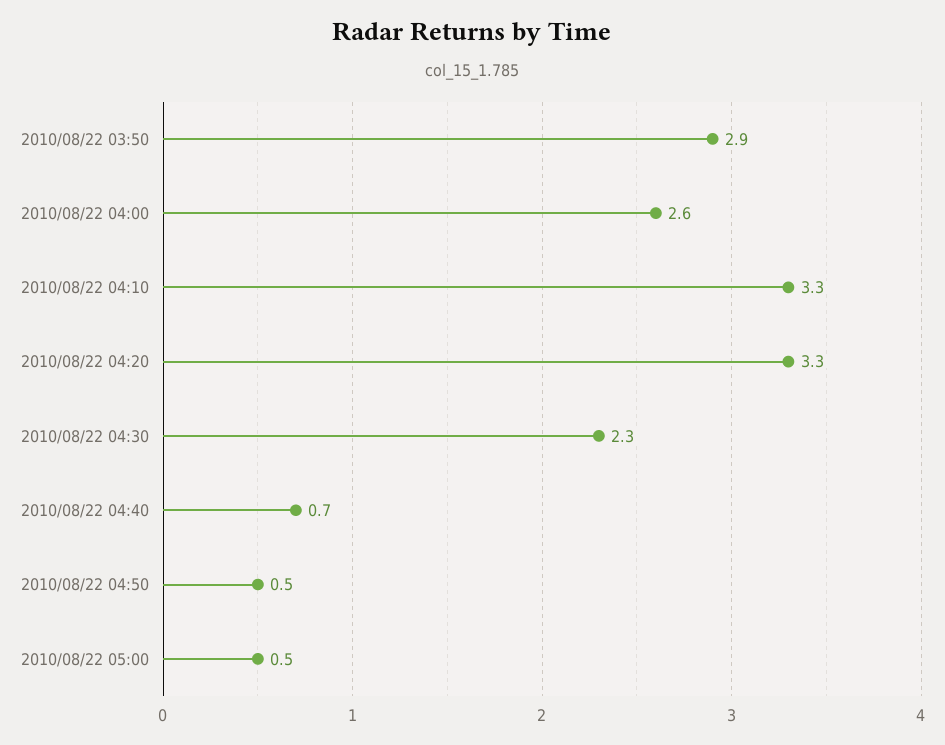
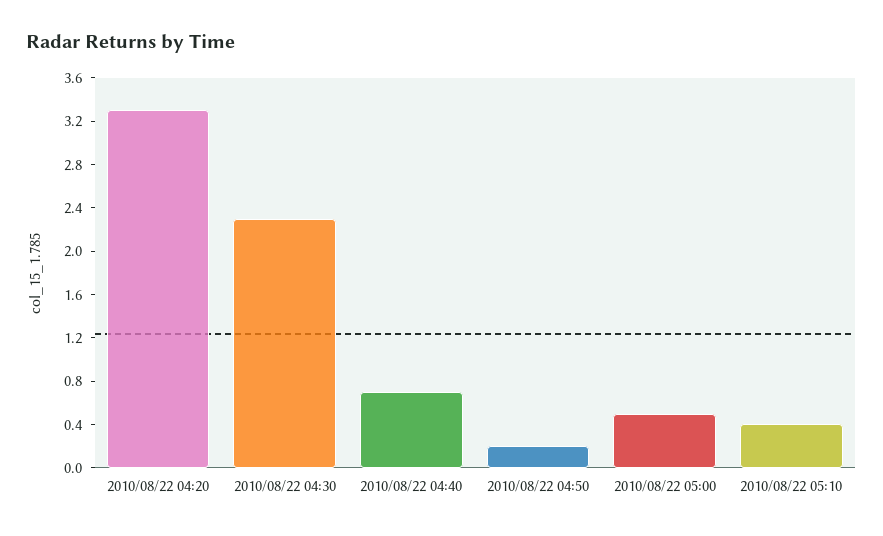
2010/08/22 03:50: 2.9 -> none
2010/08/22 04:00: 2.6 -> none
2010/08/22 04:10: 3.3 -> none
2010/08/22 04:50: 0.5 -> 0.2
2010/08/22 05:10: none -> 0.4

